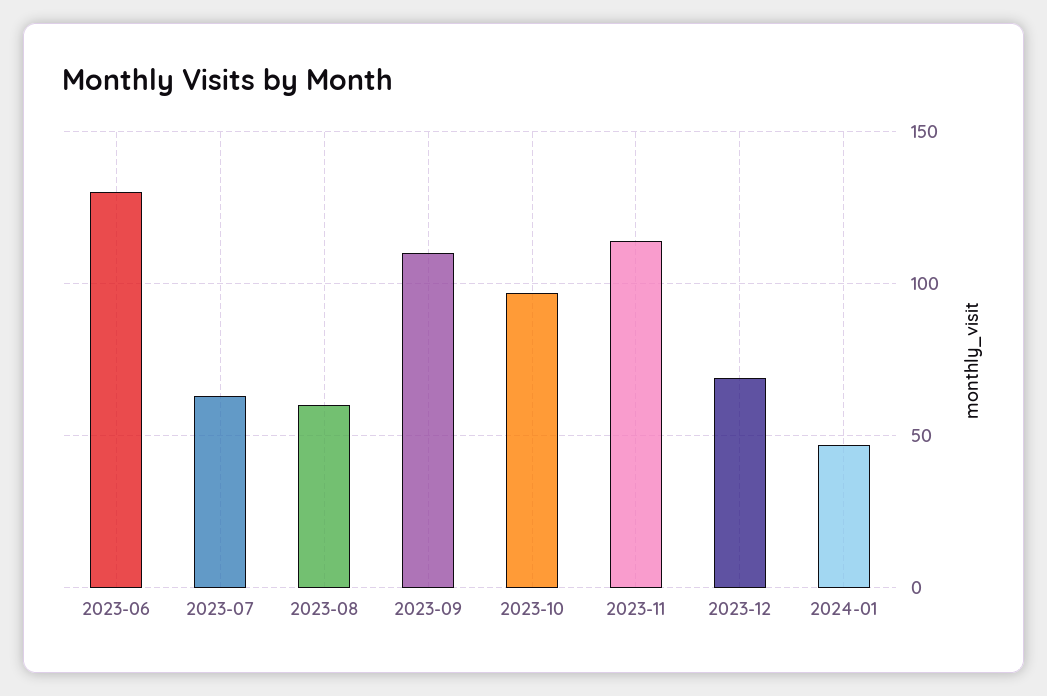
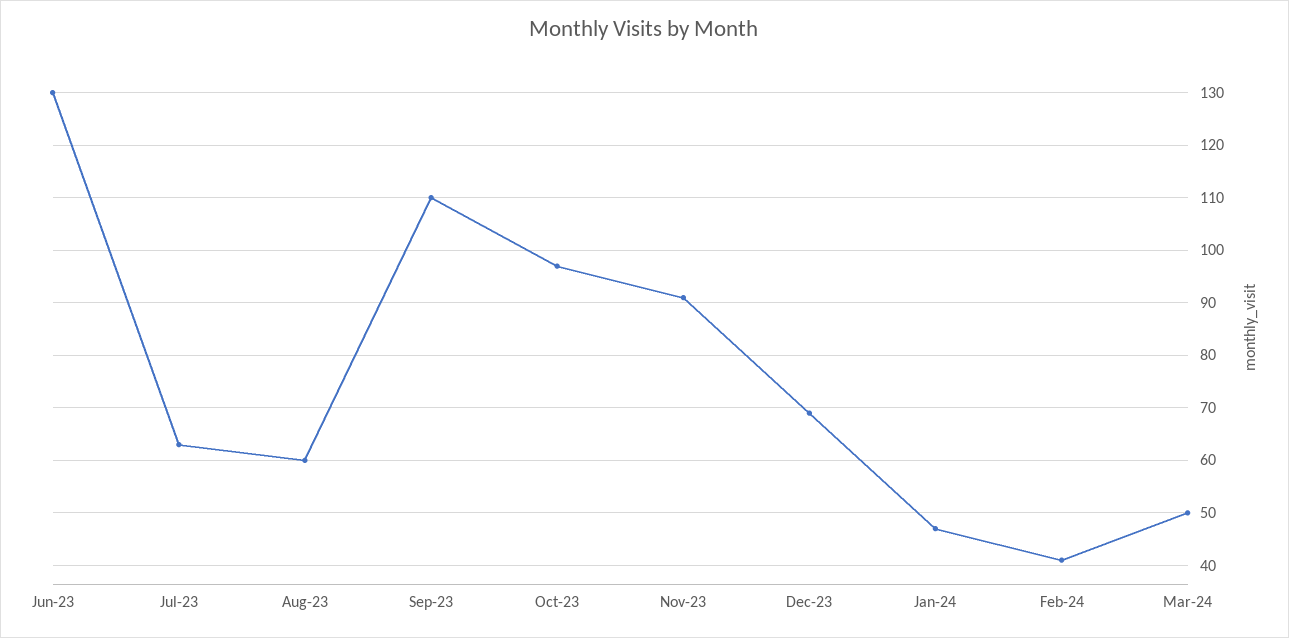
2023-11: 115 -> 90
Feb-24: none -> 40
Mar-24: none -> 50

